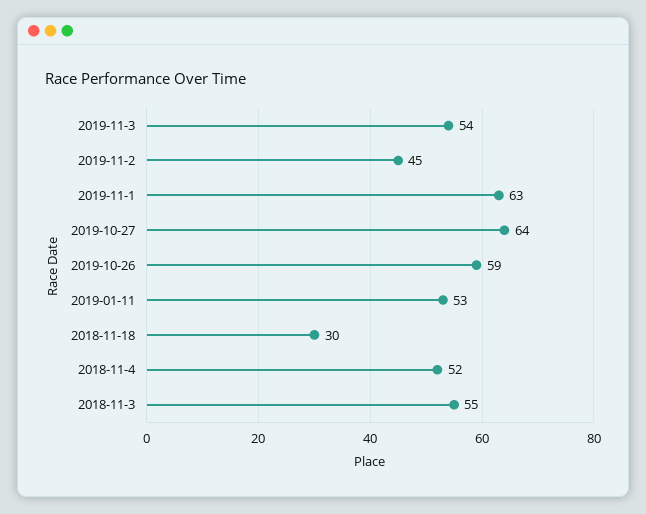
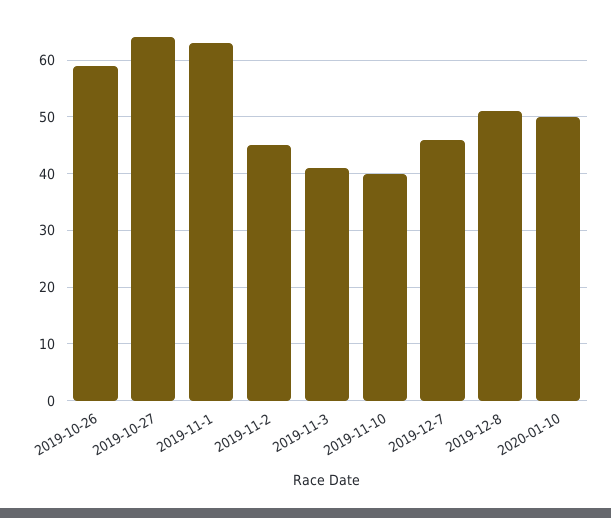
2019-11-3: 54 -> 40
2019-01-11: 53 -> none
2018-11-18: 30 -> none
2018-11-4: 52 -> none
2018-11-3: 55 -> none
2019-11-10: none -> 40
2019-12-7: none -> 45
2019-12-8: none -> 50
2020-01-10: none -> 50

